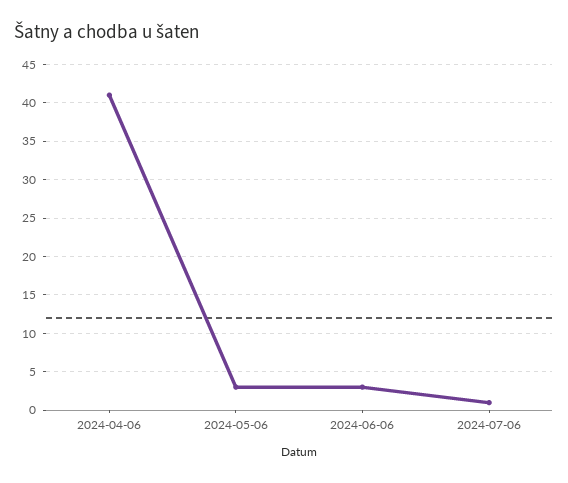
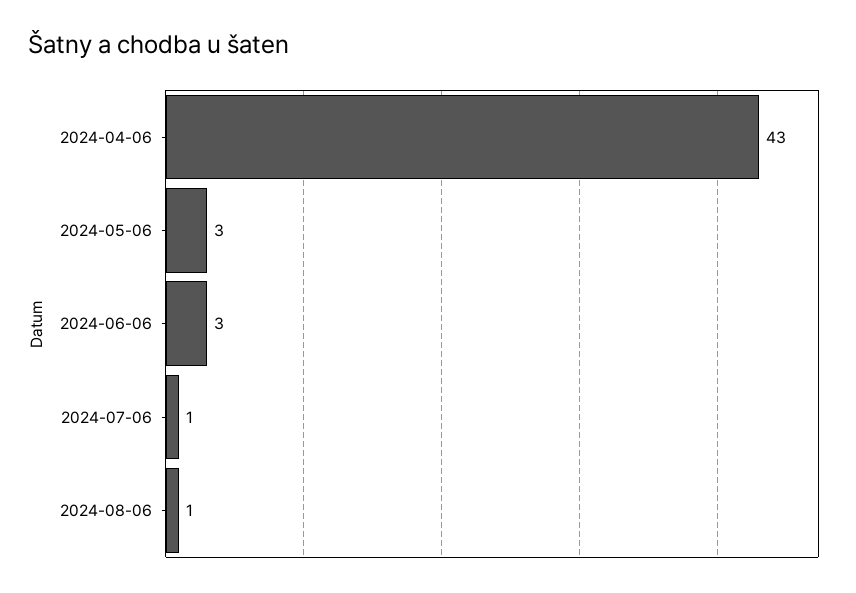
2024-04-06: 41 -> 43
2024-08-06: none -> 1

